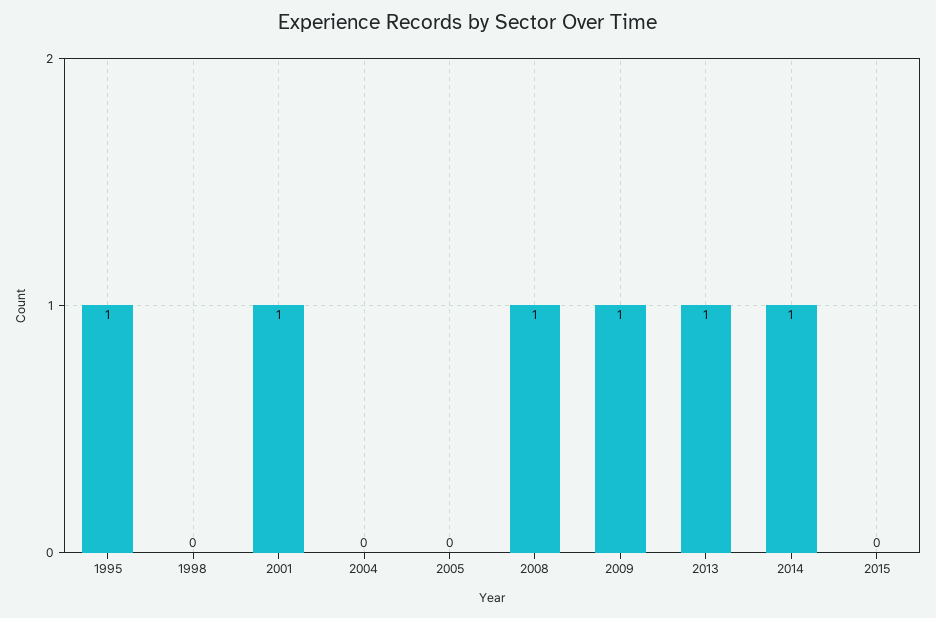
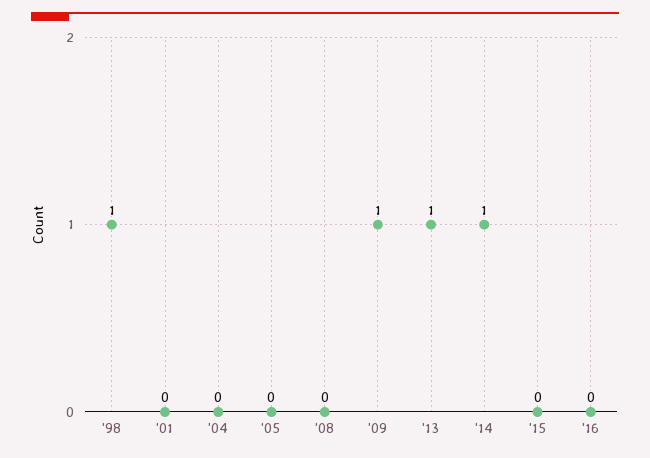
1995: 1 -> none
1998: 0 -> 1
2001: 1 -> 0
2008: 1 -> 0
'16: none -> 0

